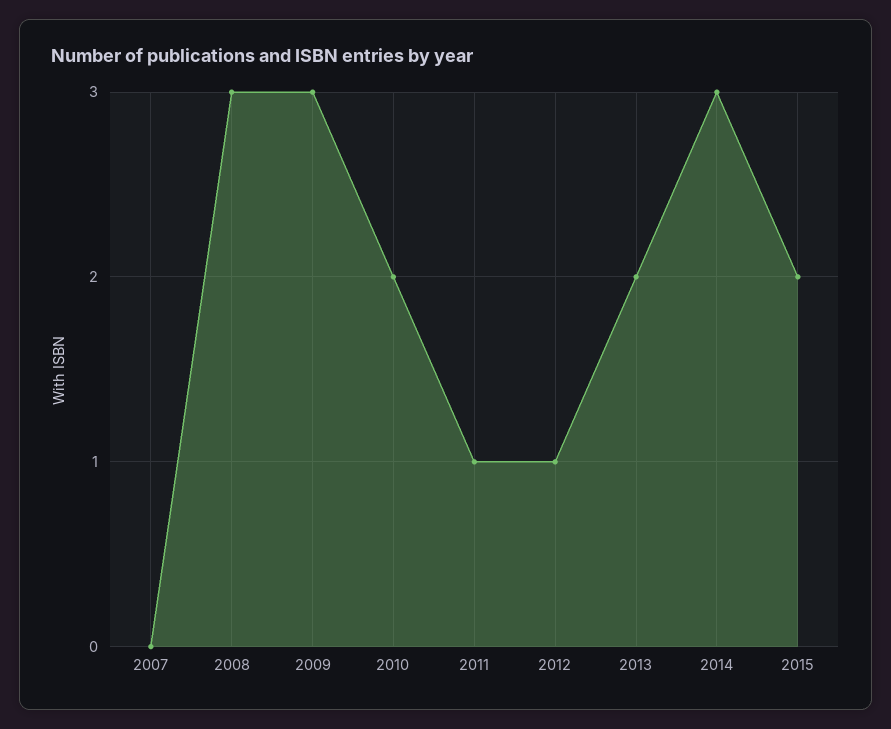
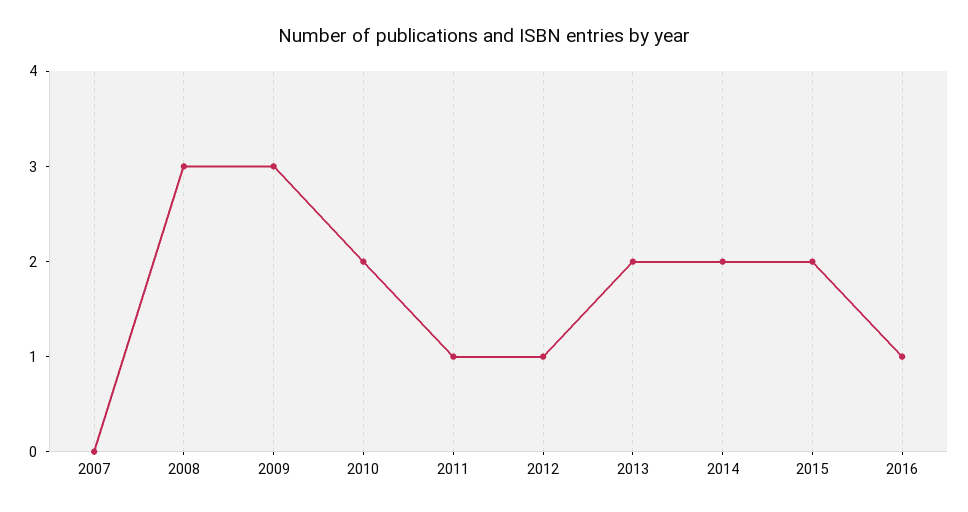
2014: 3 -> 2
2016: none -> 1

